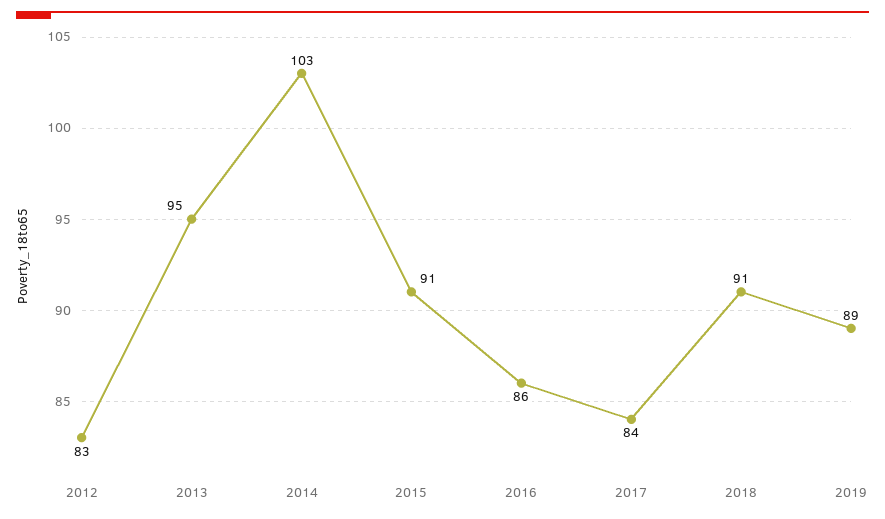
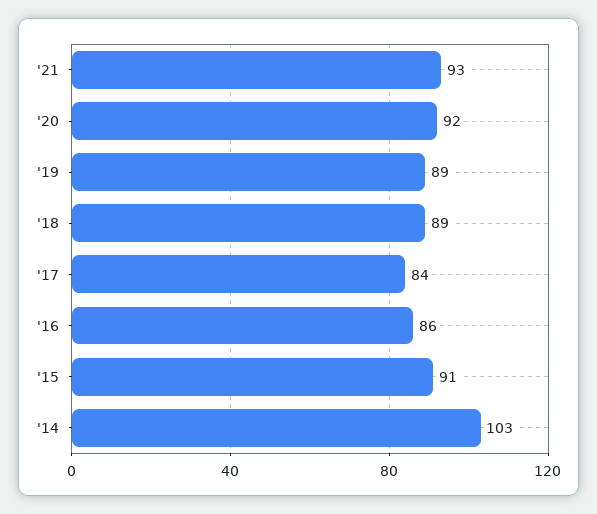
2012: 83 -> none
2013: 95 -> none
2018: 91 -> 89
'21: none -> 93
'20: none -> 92

